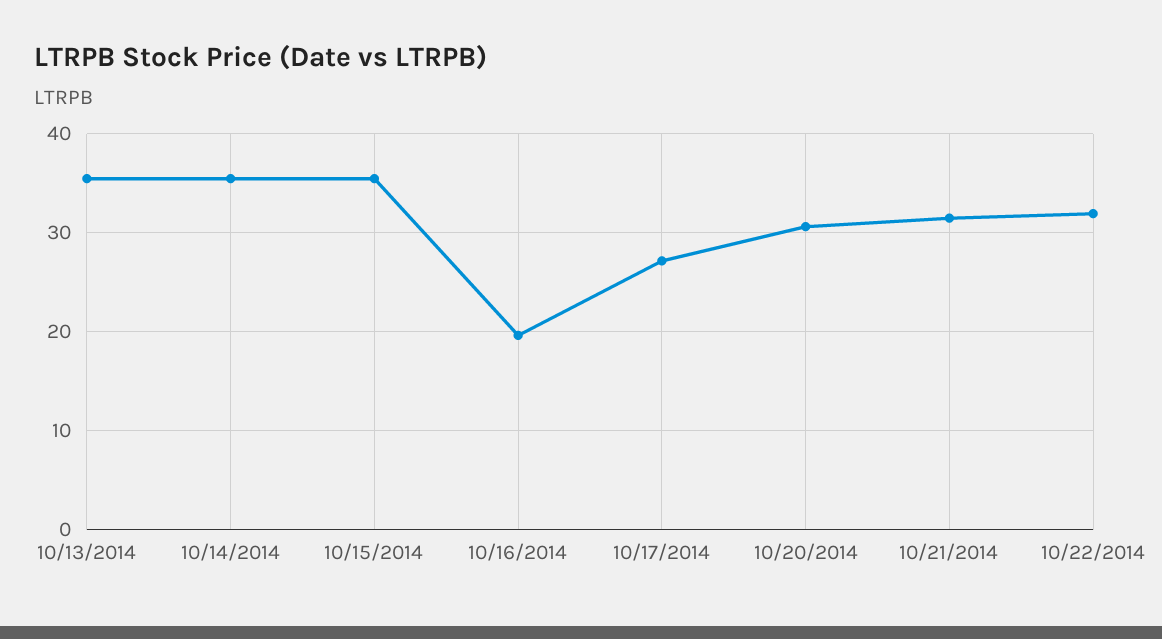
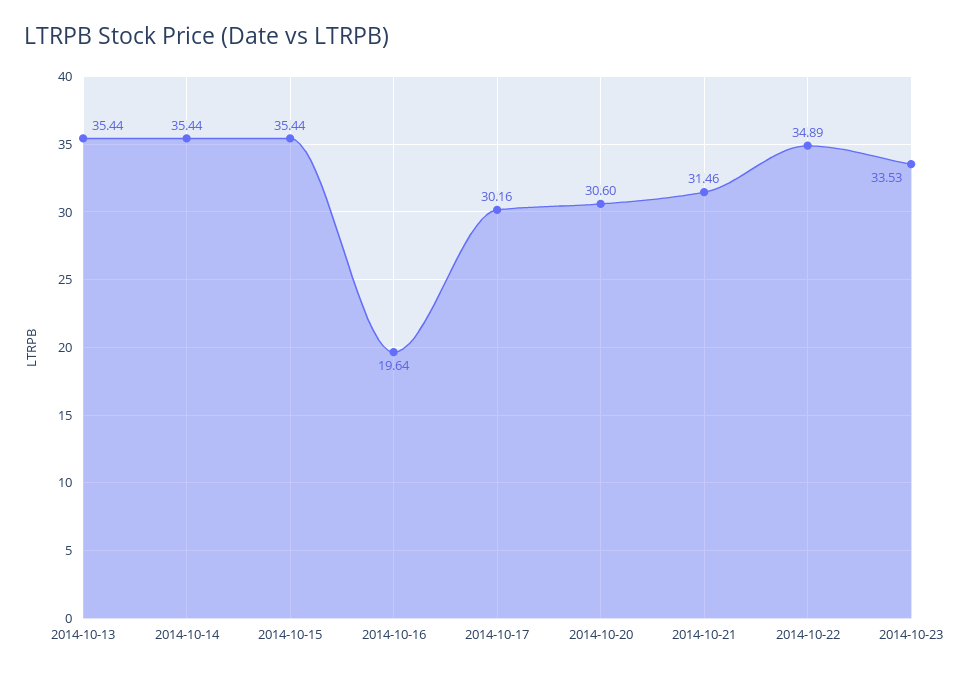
10/17/2014: 27 -> 30.16
10/22/2014: 32 -> 34.89
2014-10-23: none -> 33.53

